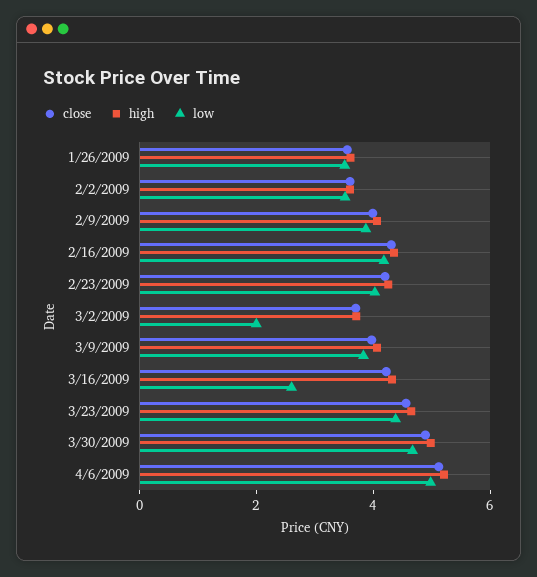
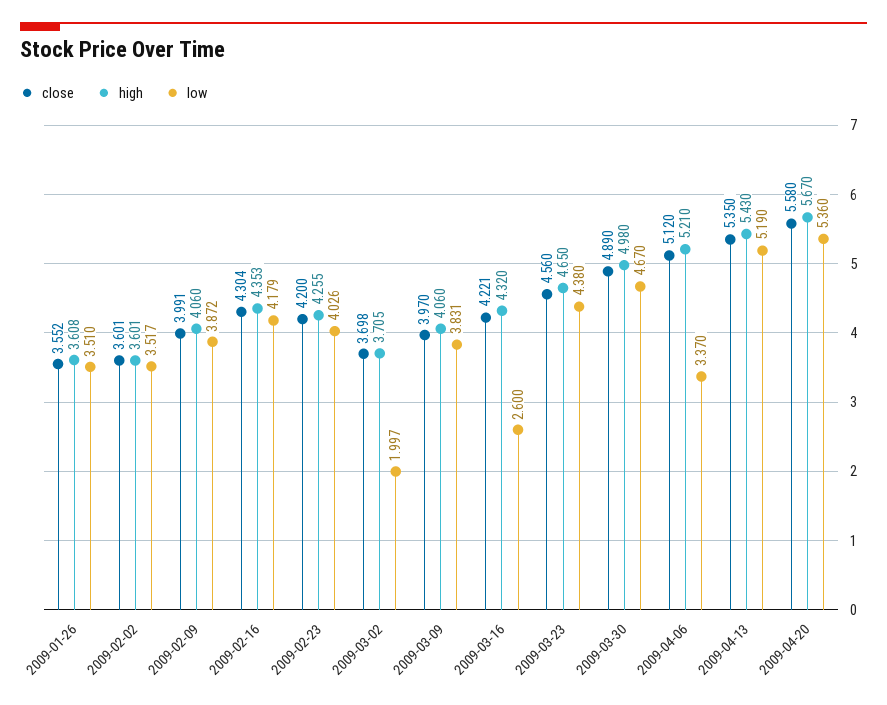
low, 4/6/2009: 5 -> 3.37
close, 2009-04-13: none -> 5.35
high, 2009-04-13: none -> 5.43
low, 2009-04-13: none -> 5.19
close, 2009-04-20: none -> 5.58
high, 2009-04-20: none -> 5.67
low, 2009-04-20: none -> 5.36

